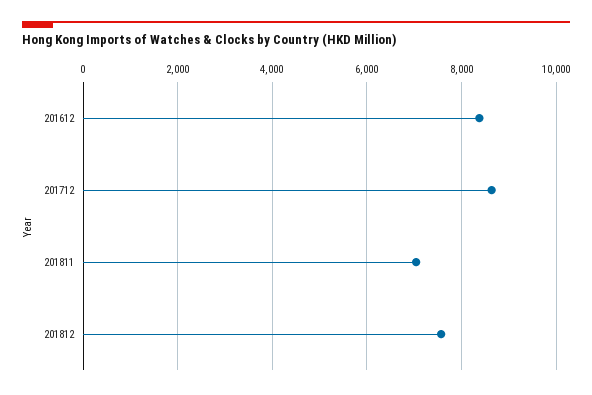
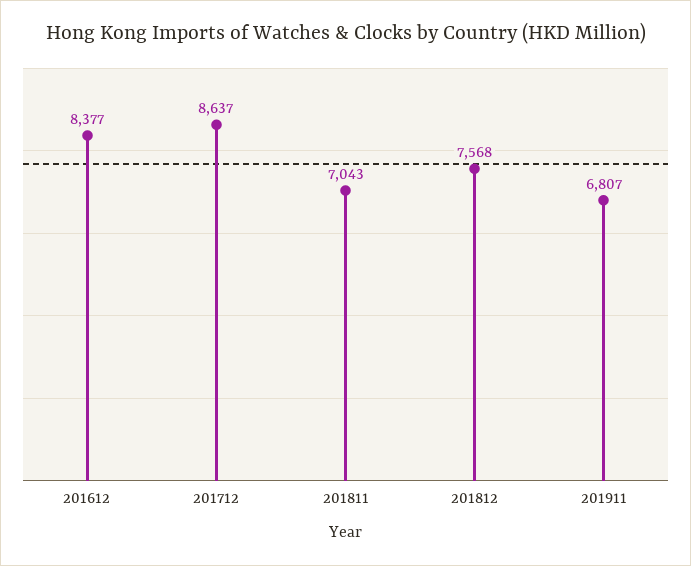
201911: none -> 6807

